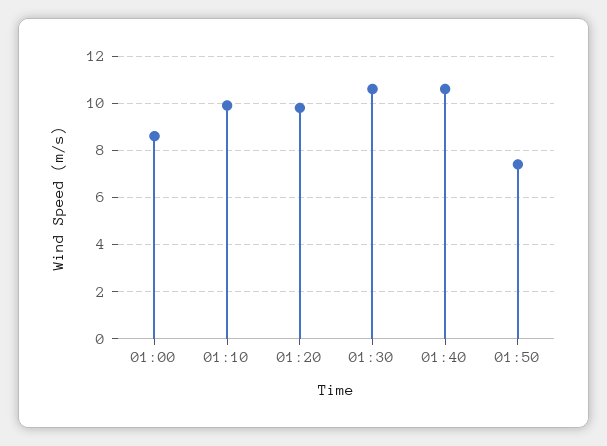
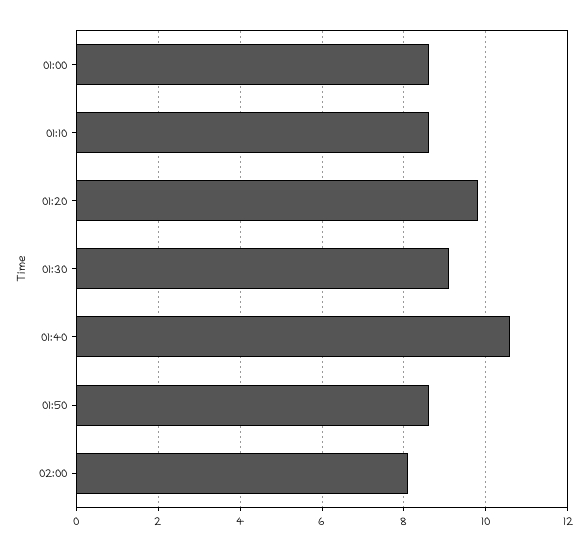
01:10: 10 -> 8.5
01:30: 10.5 -> 9
01:50: 7.5 -> 8.5
02:00: none -> 8

